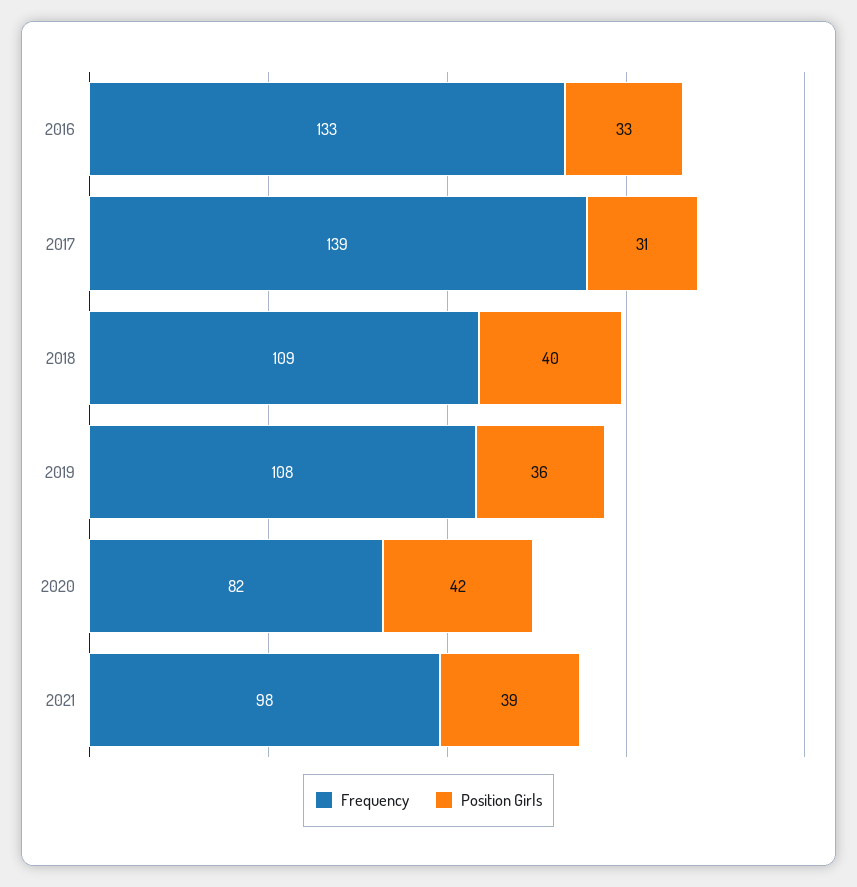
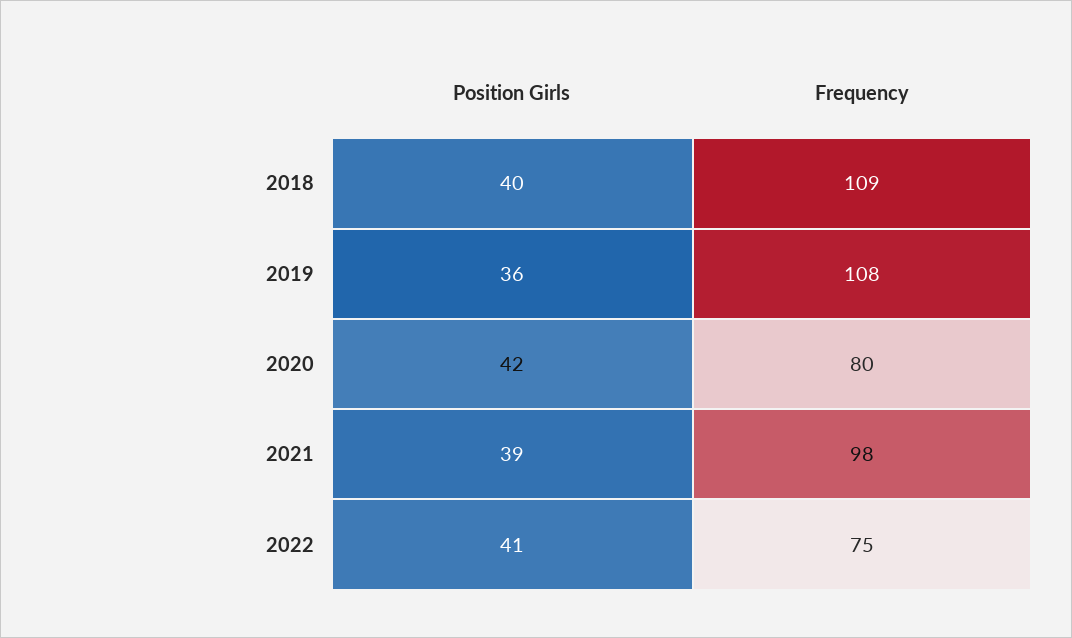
Frequency, 2016: 133 -> none
Position Girls, 2016: 33 -> none
Frequency, 2017: 139 -> none
Position Girls, 2017: 31 -> none
Frequency, 2020: 82 -> 80
Position Girls, 2022: none -> 41
Frequency, 2022: none -> 75

